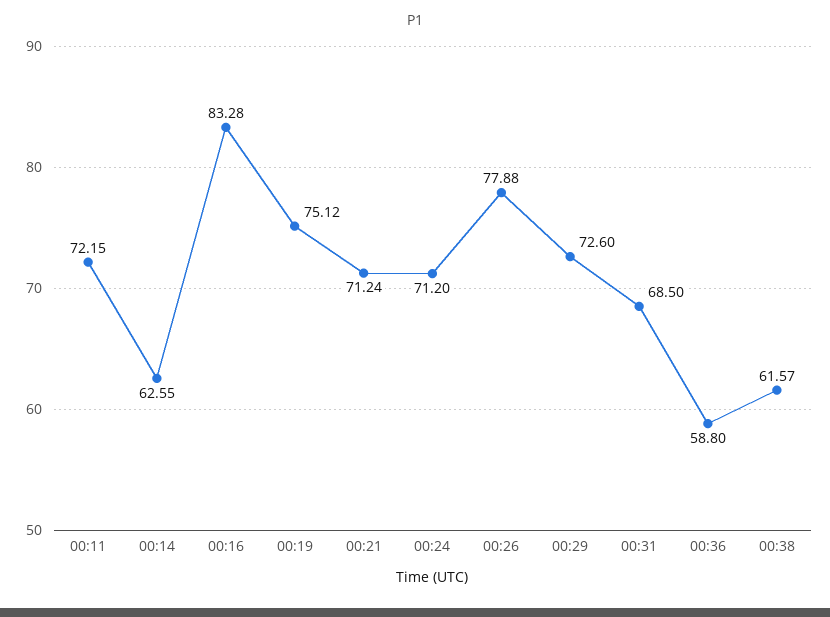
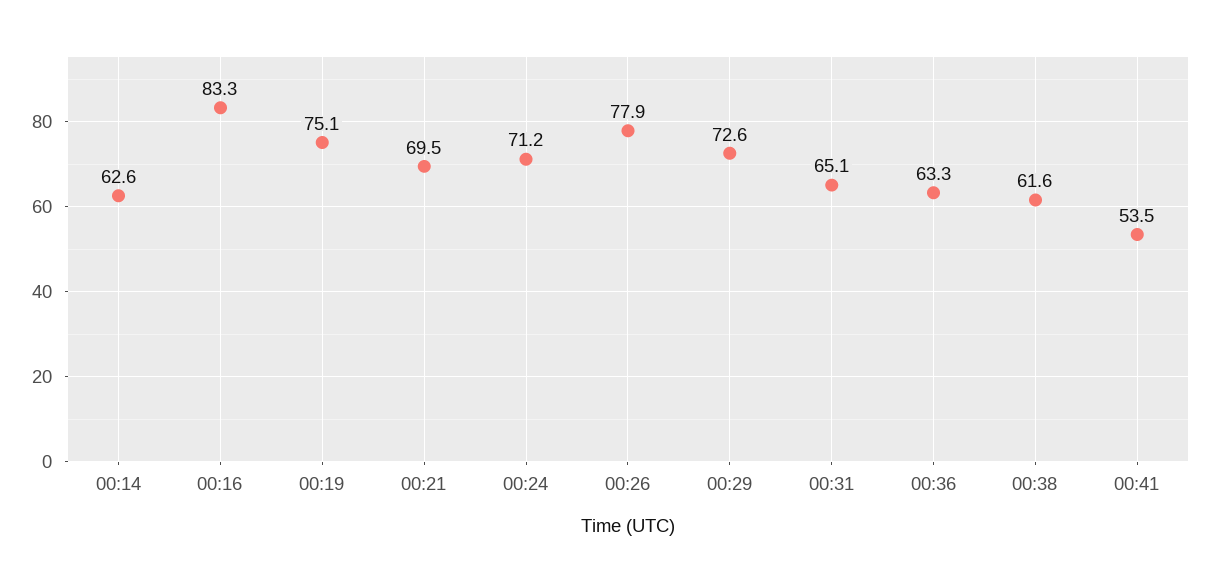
00:11: 72.15 -> none
00:21: 71.24 -> 69.5
00:31: 68.5 -> 65.1
00:36: 58.8 -> 63.3
00:41: none -> 53.5

